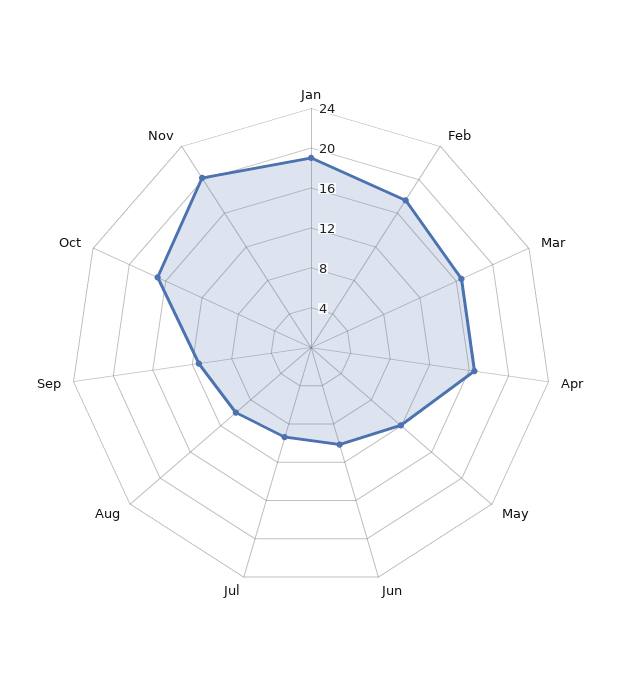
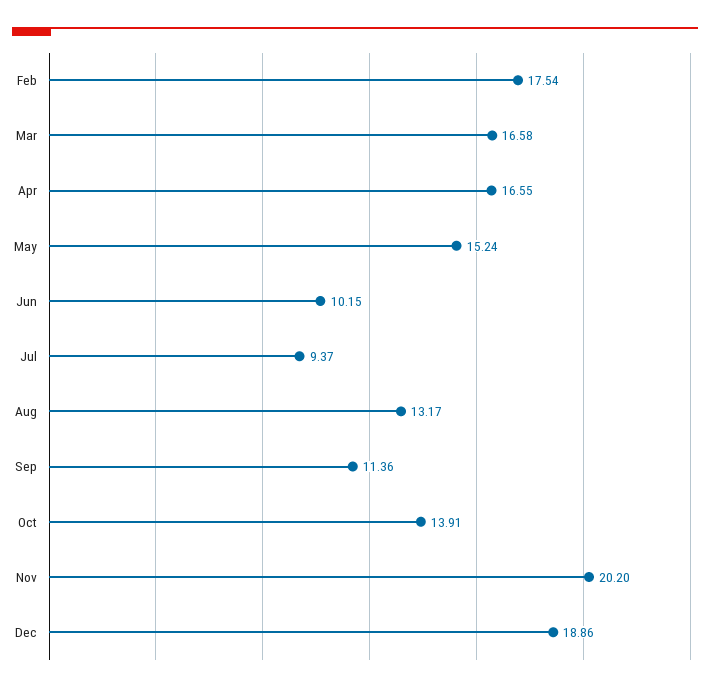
Jan: 19 -> none
May: 12 -> 15.24
Aug: 10 -> 13.17
Oct: 17 -> 13.91
Dec: none -> 18.86

